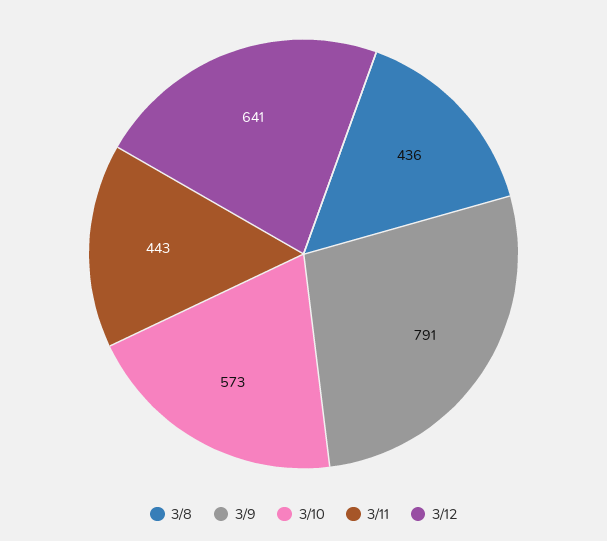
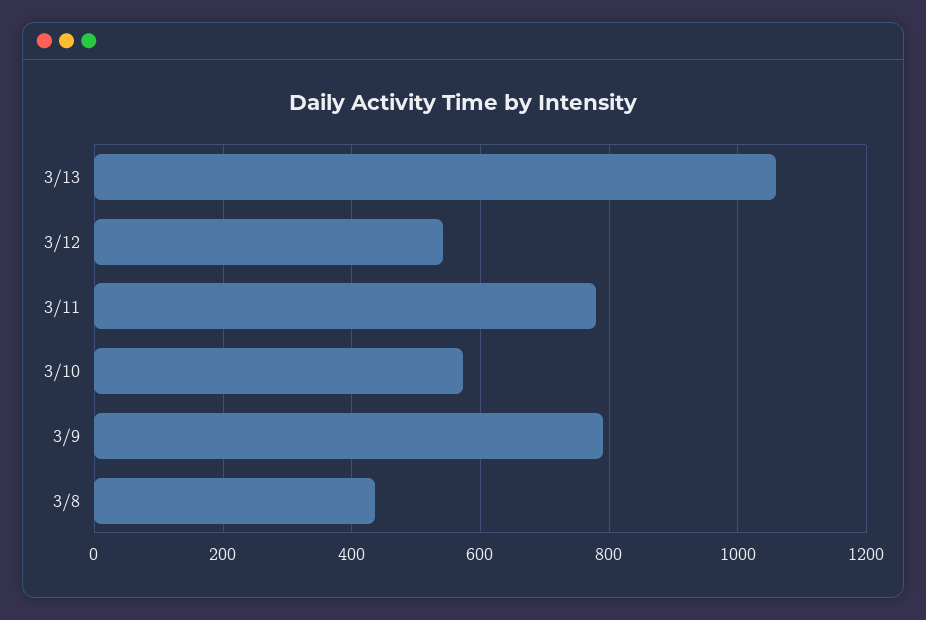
3/11: 443 -> 780
3/12: 641 -> 540
3/13: none -> 1060

